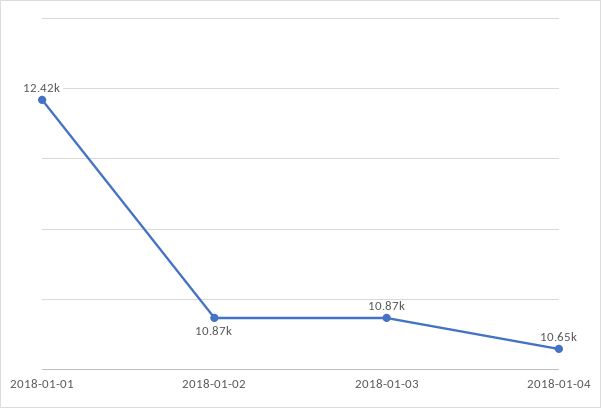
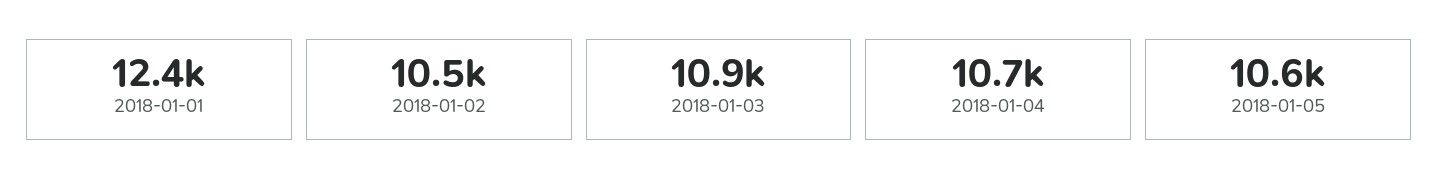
2018-01-02: 10870 -> 10500
2018-01-05: none -> 10600

